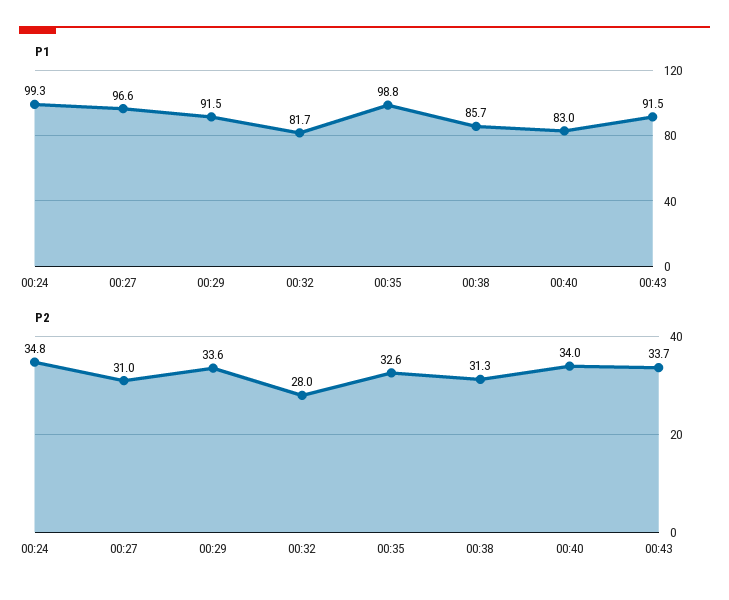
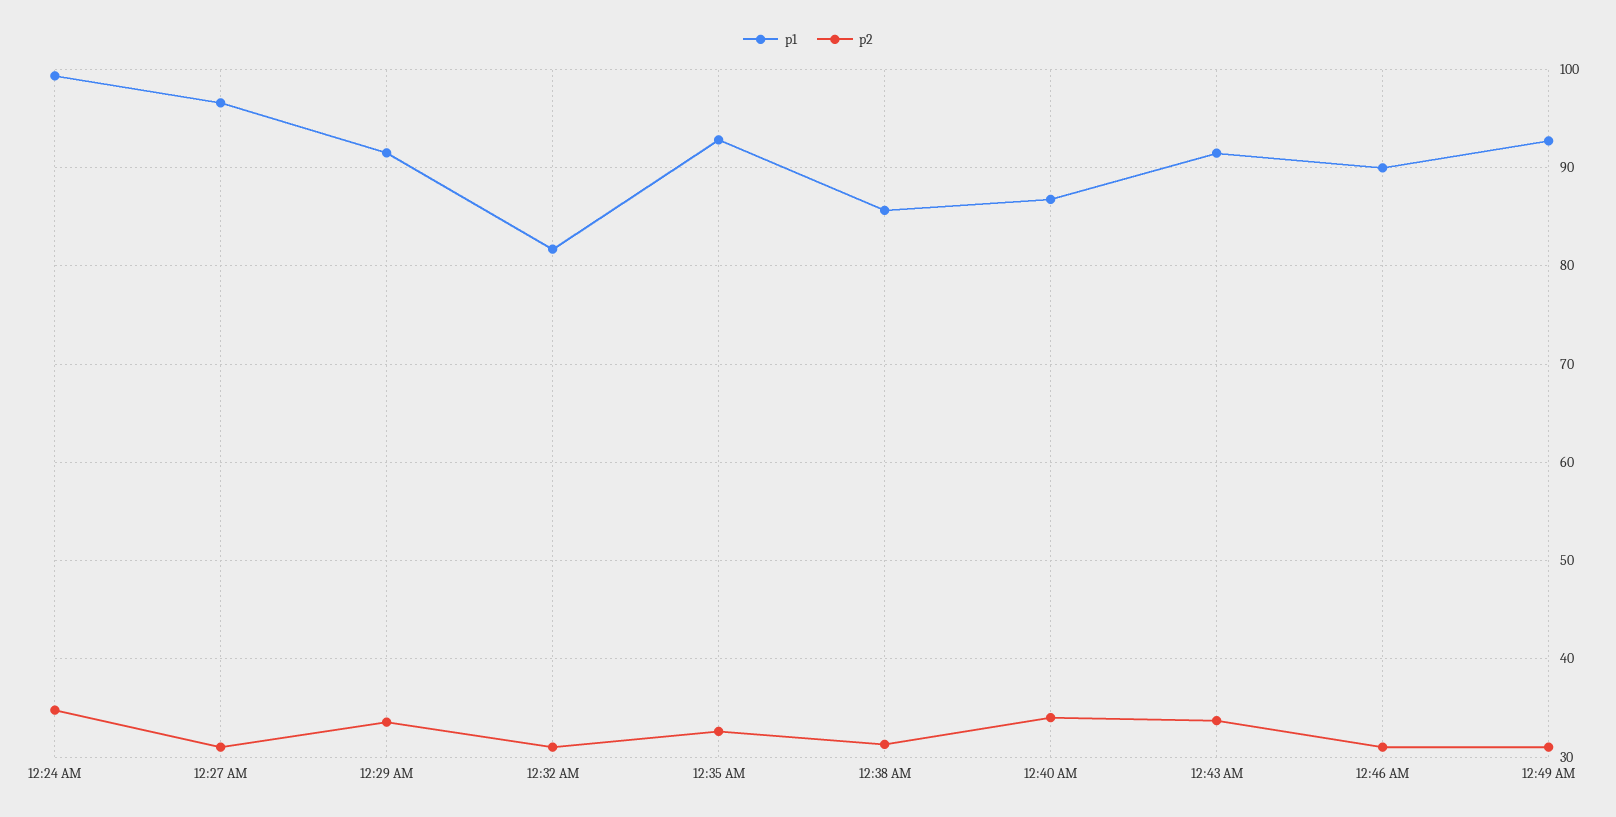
P1, 00:35: 98.8 -> 93
P1, 00:40: 83 -> 87
P2, 00:32: 28 -> 31
P1, 12:46 AM: none -> 90
P2, 12:46 AM: none -> 31
P1, 12:49 AM: none -> 93
P2, 12:49 AM: none -> 31

